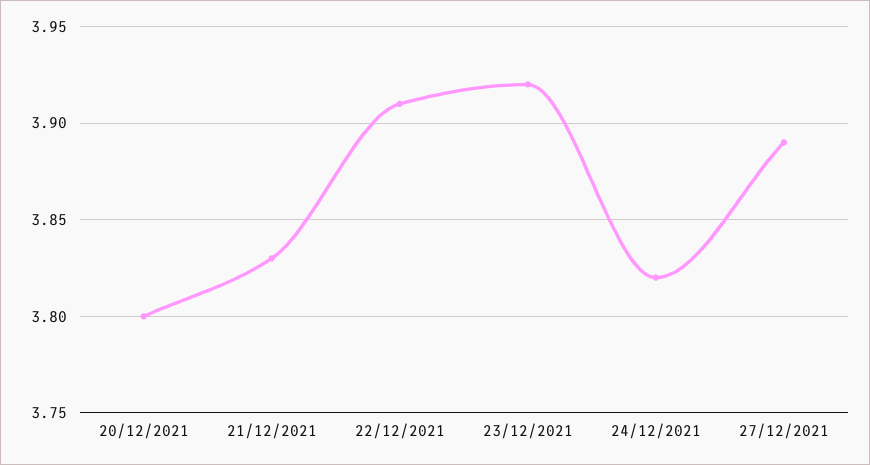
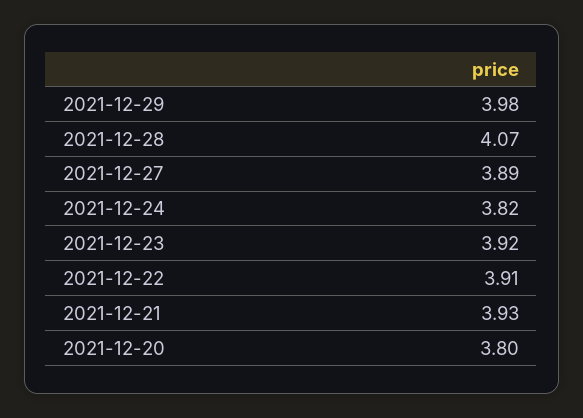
21/12/2021: 3.83 -> 3.93
2021-12-29: none -> 3.98
2021-12-28: none -> 4.07

